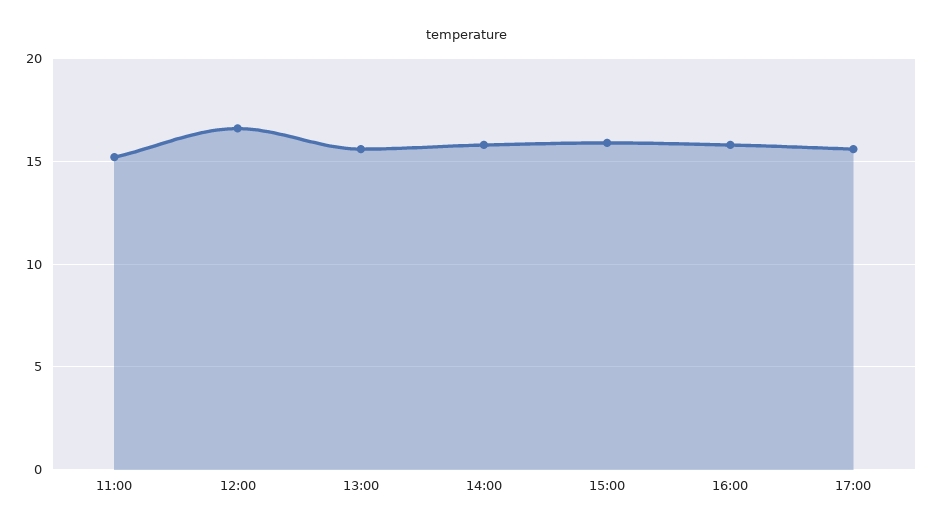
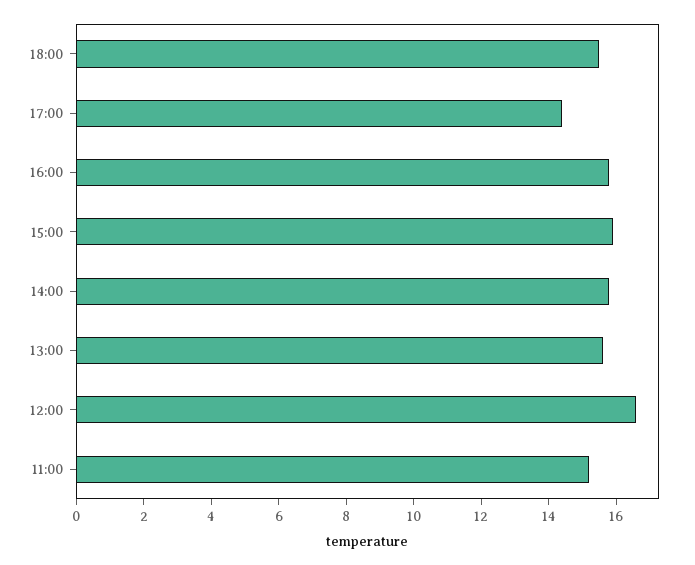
17:00: 15.5 -> 14.5
18:00: none -> 15.5

